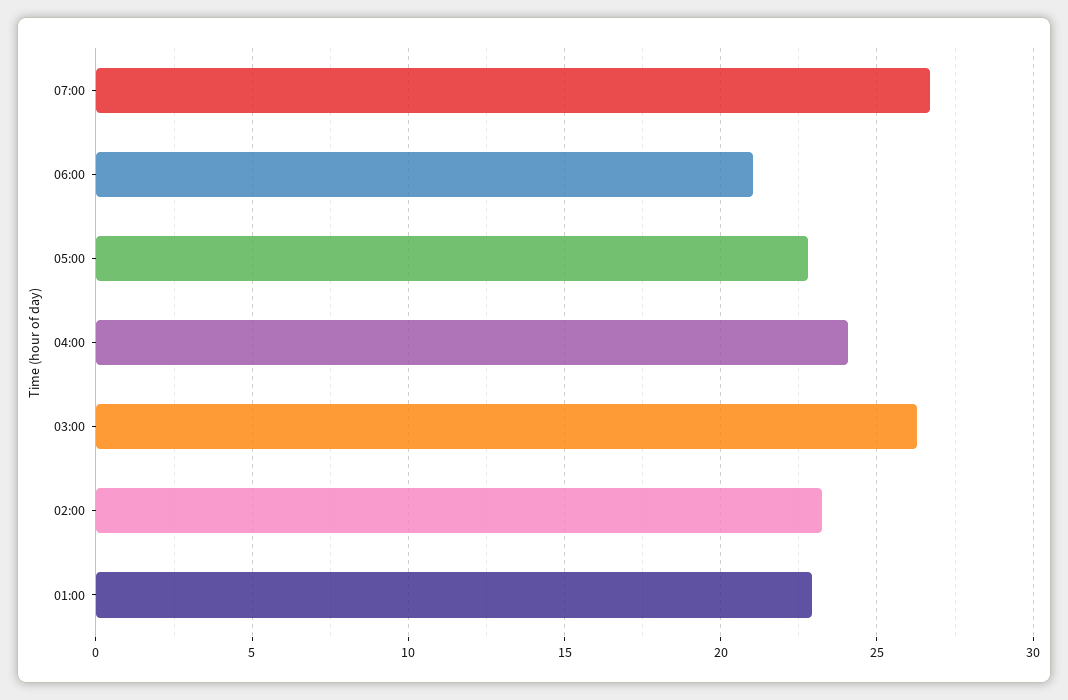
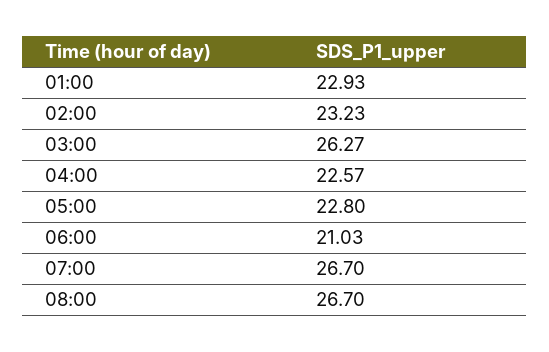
04:00: 24 -> 22.57
08:00: none -> 26.7

